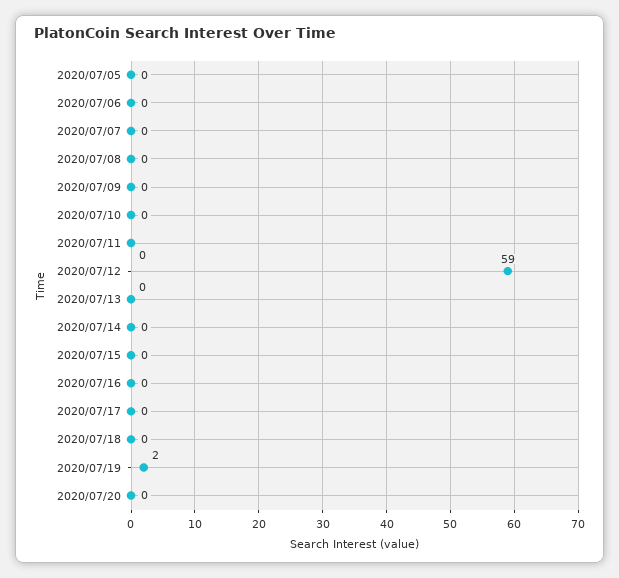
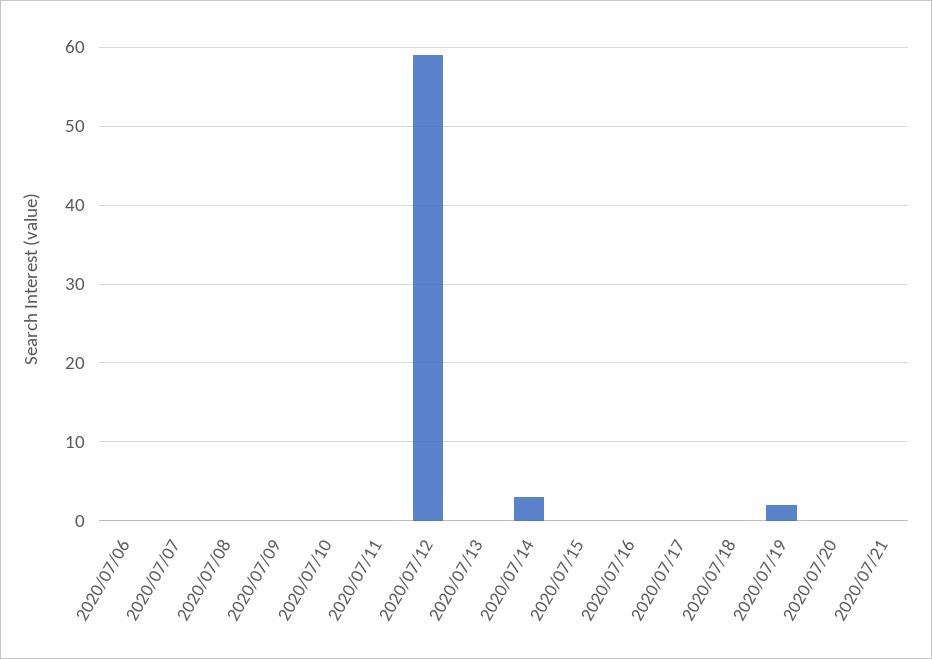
2020/07/05: 0 -> none
2020/07/14: 0 -> 3
2020/07/21: none -> 0

